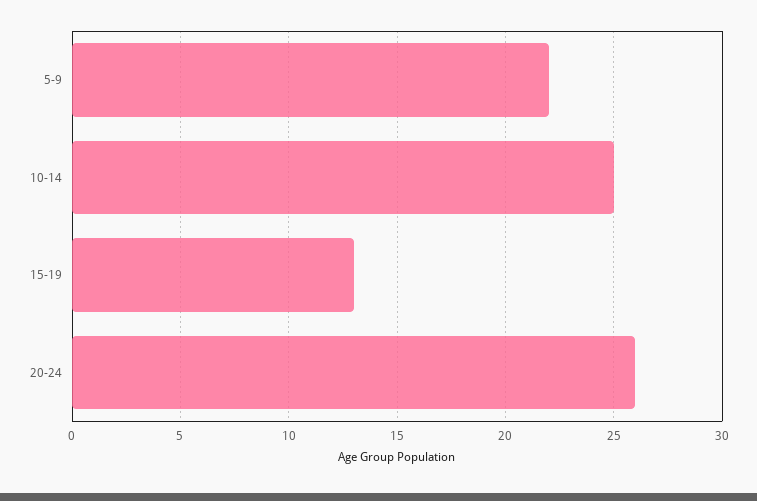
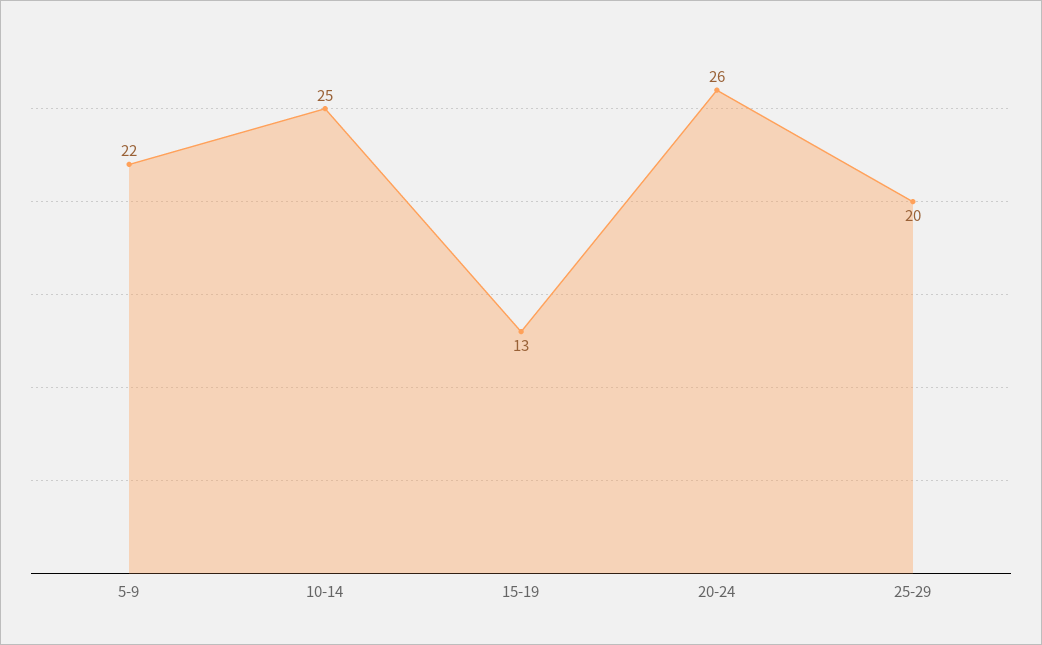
25-29: none -> 20

